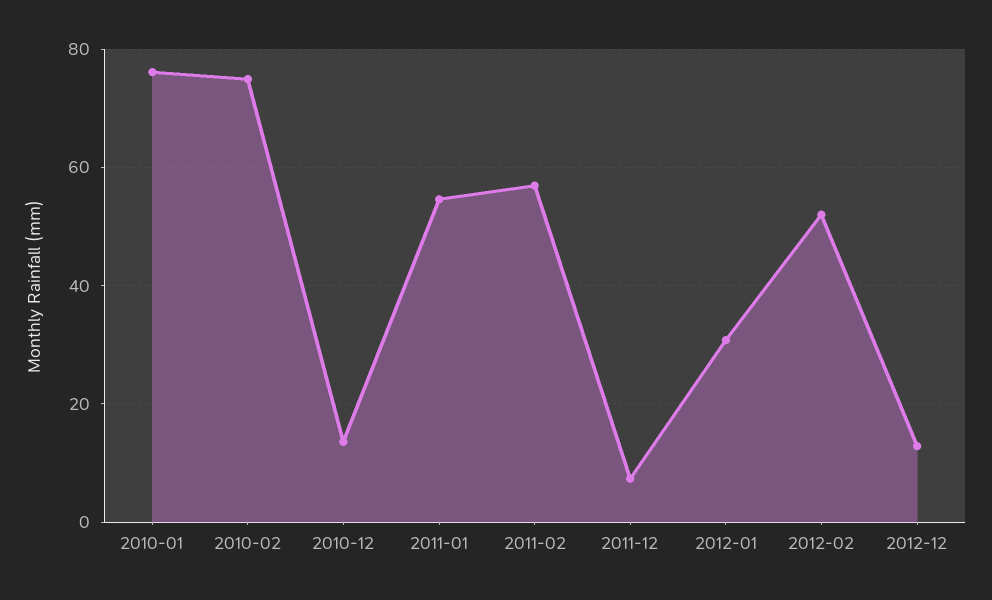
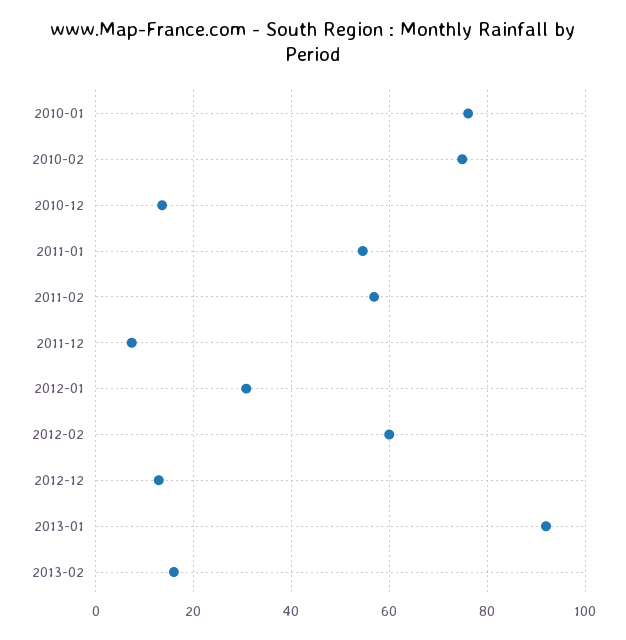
2012-02: 52 -> 60
2013-01: none -> 92
2013-02: none -> 16

